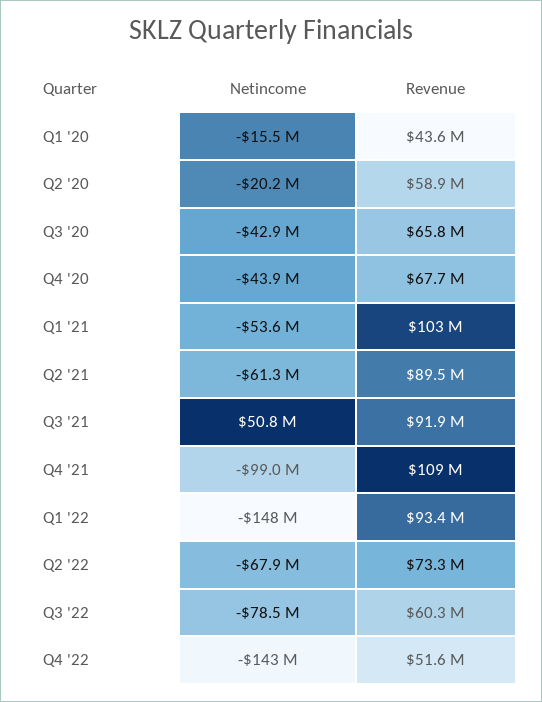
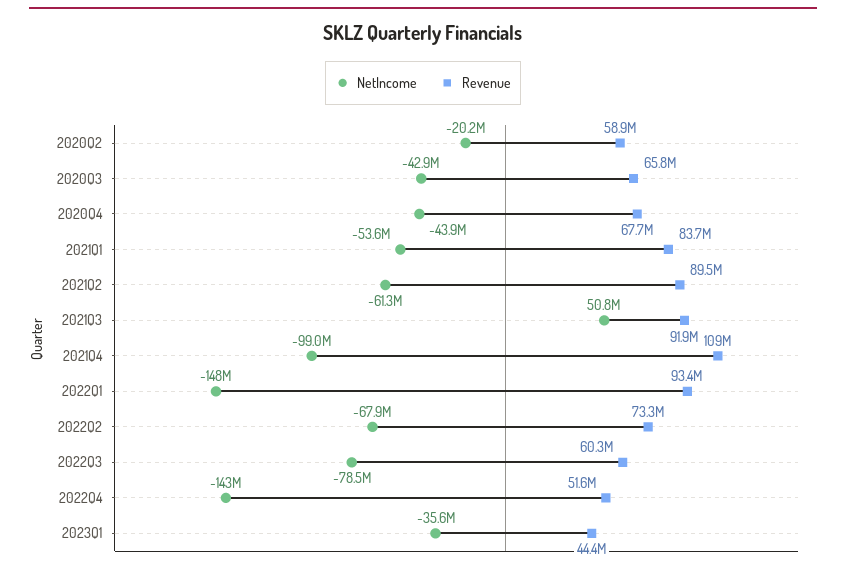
Netincome, Q1 '20: -15500000 -> none
Revenue, Q1 '20: 43600000 -> none
Revenue, Q1 '21: 103000000 -> 83700000
Netincome, 2023Q1: none -> -35600000
Revenue, 2023Q1: none -> 44400000

